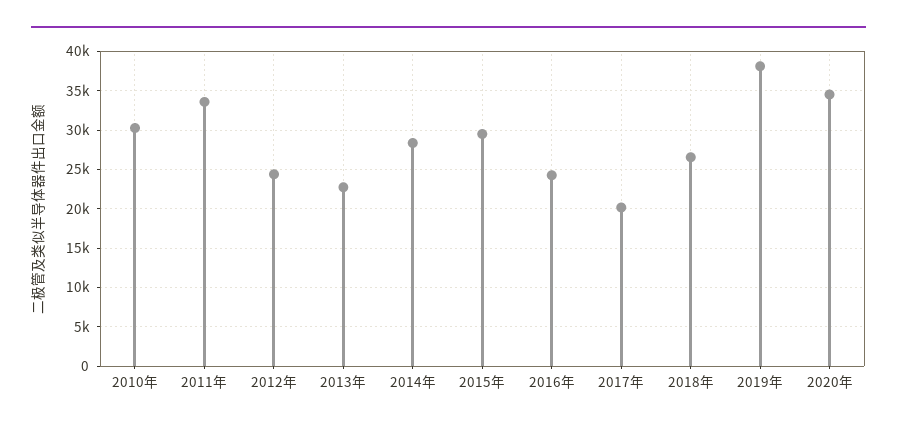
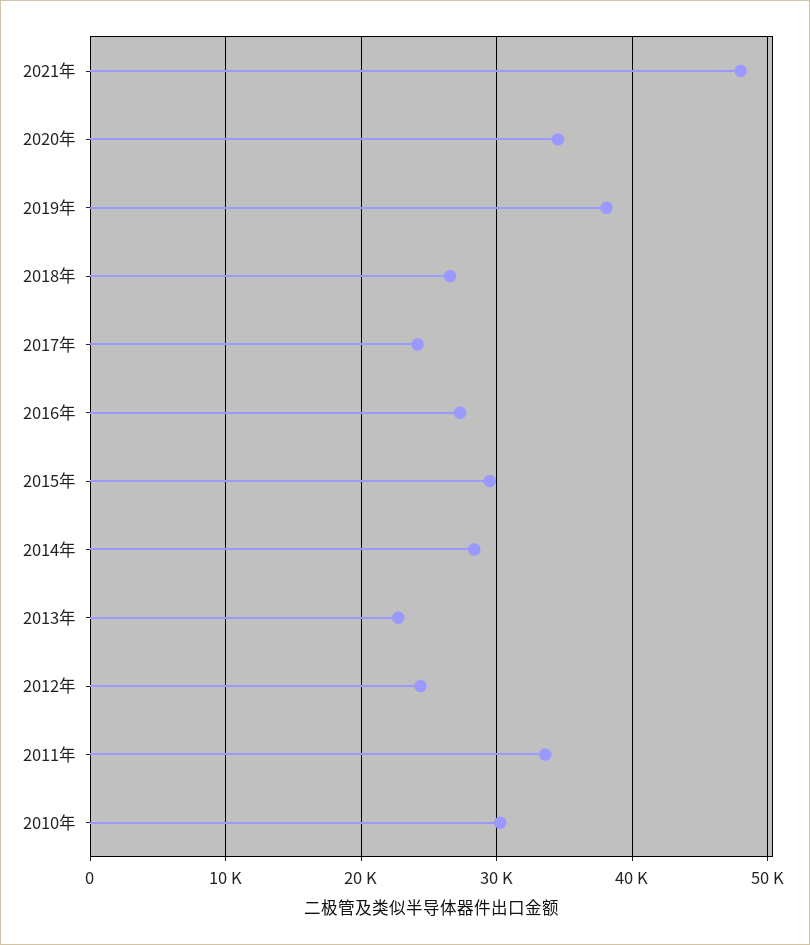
2016年: 24000 -> 27000
2017年: 20000 -> 24000
2021年: none -> 48000

